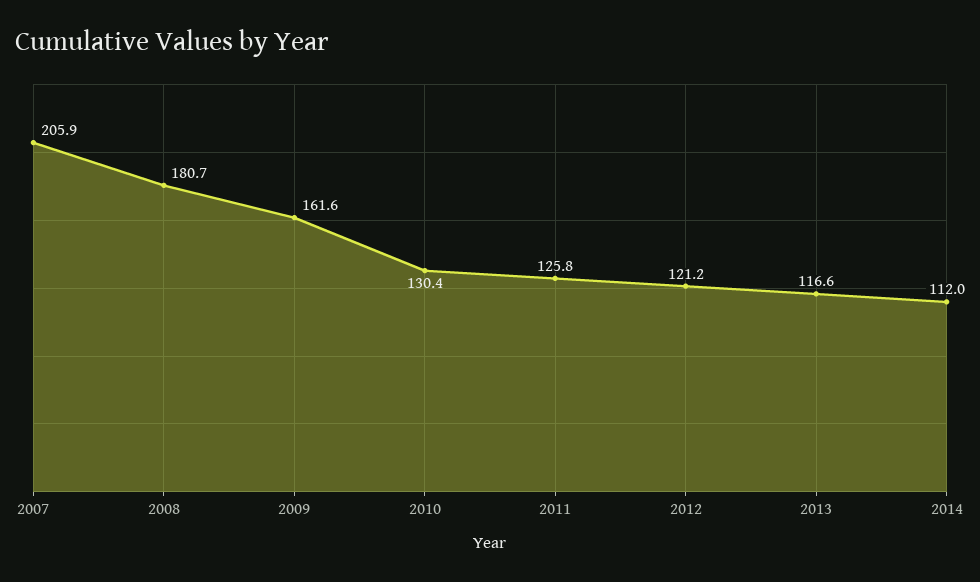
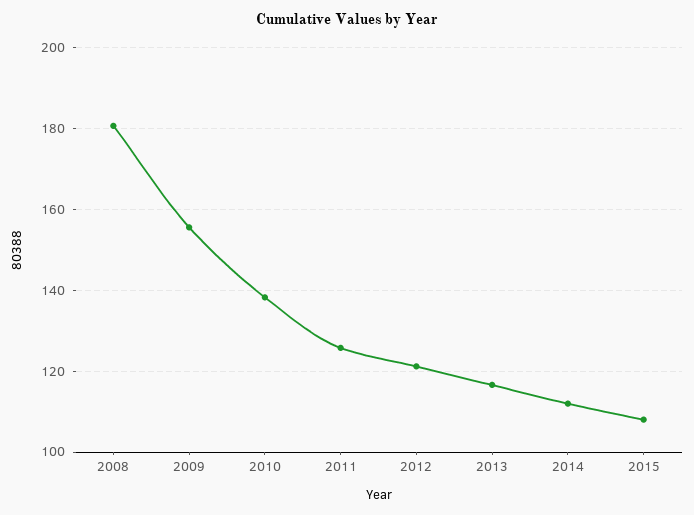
2007: 205.9 -> none
2009: 161.6 -> 156
2010: 130.4 -> 138
2015: none -> 108

